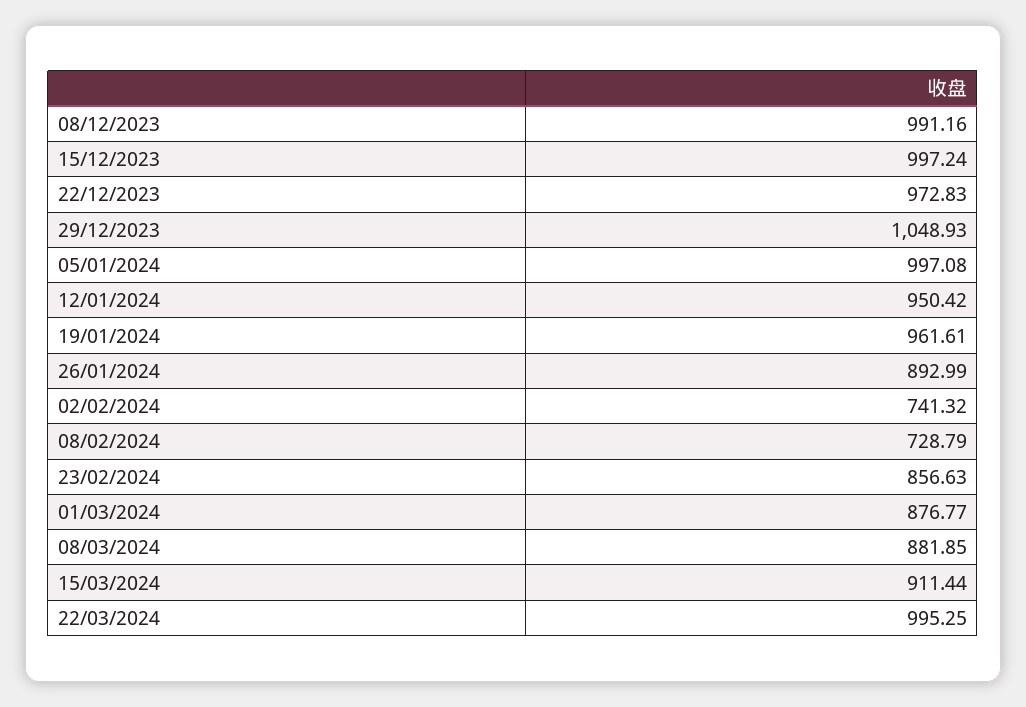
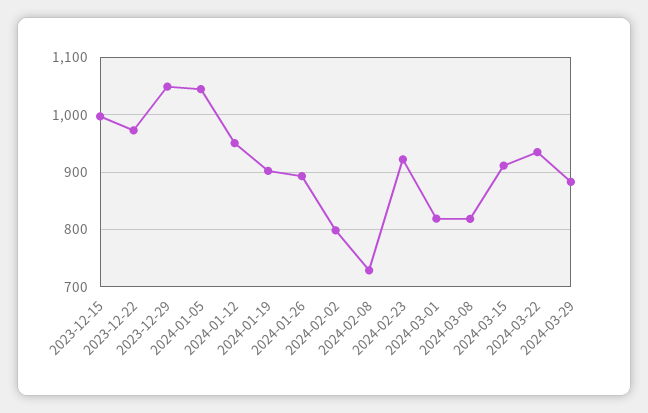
08/12/2023: 991.16 -> none
05/01/2024: 997.08 -> 1040
19/01/2024: 961.61 -> 900
02/02/2024: 741.32 -> 800
23/02/2024: 856.63 -> 920
01/03/2024: 876.77 -> 820
08/03/2024: 881.85 -> 820
22/03/2024: 995.25 -> 940
2024-03-29: none -> 880

